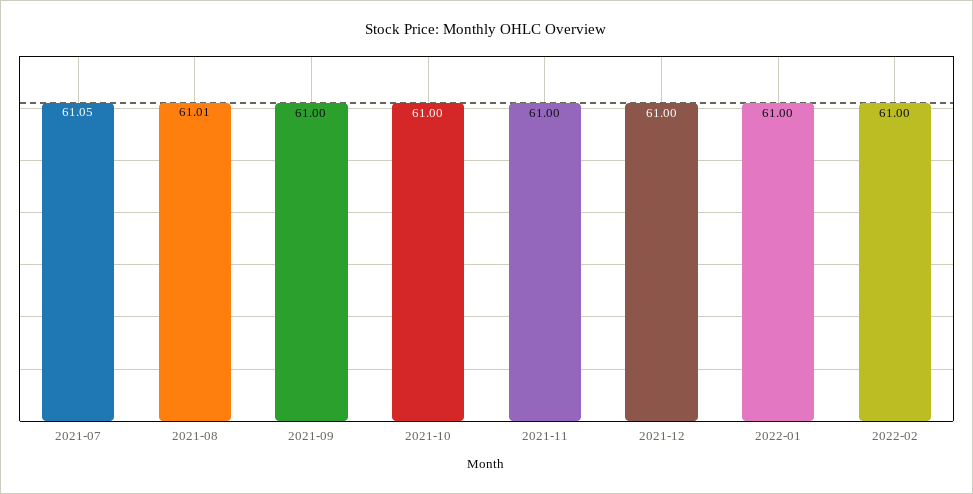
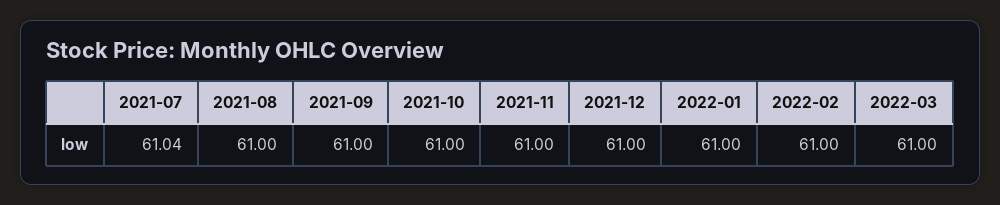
2021-07: 61.05 -> 61.04
2021-08: 61.01 -> 61
2022-03: none -> 61

